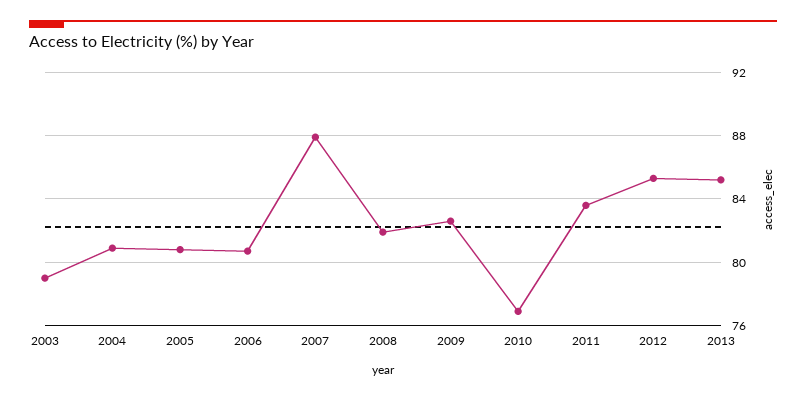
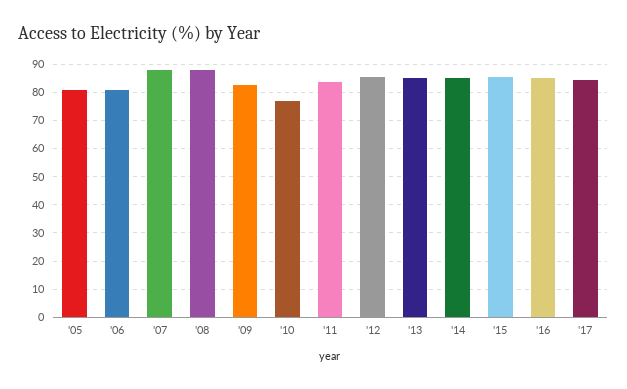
2003: 79 -> none
2004: 81 -> none
2008: 82 -> 87.5
'14: none -> 85
'15: none -> 85
'16: none -> 85
'17: none -> 85

